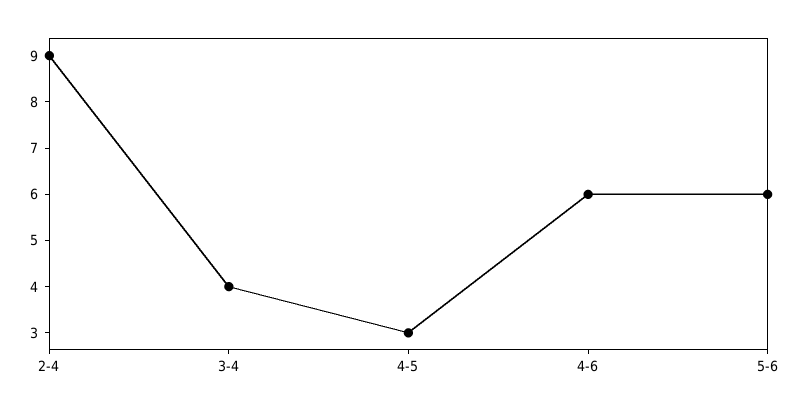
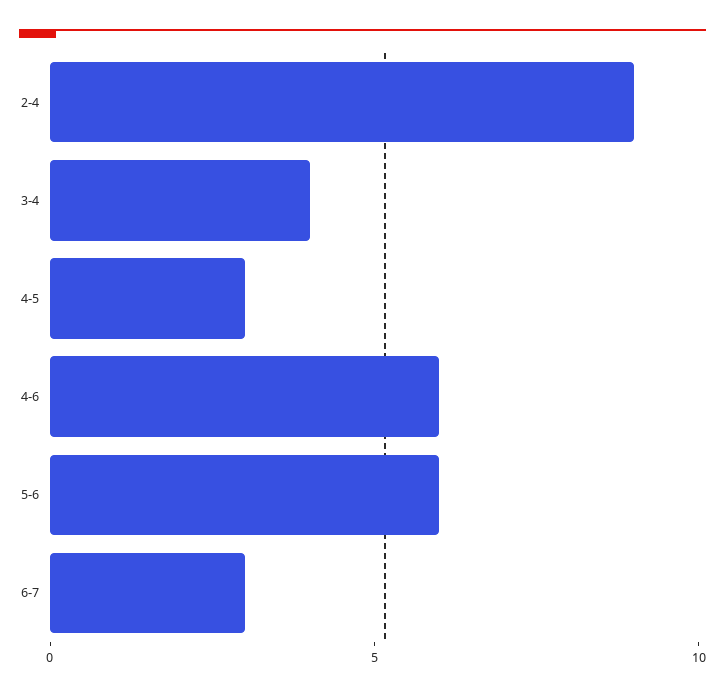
6-7: none -> 3

